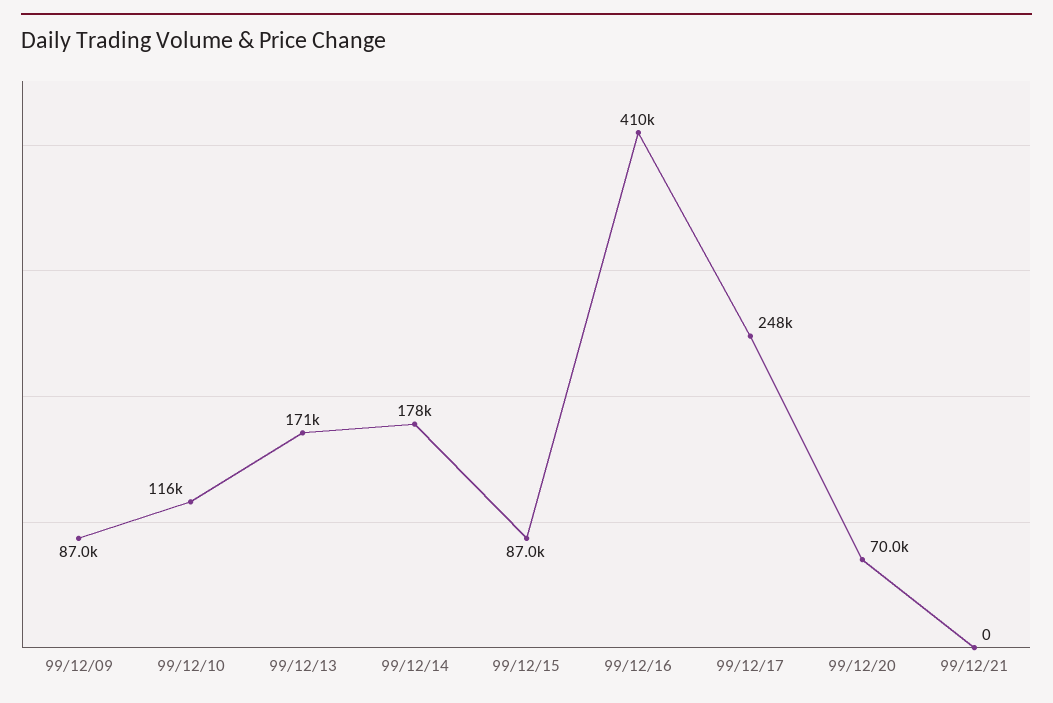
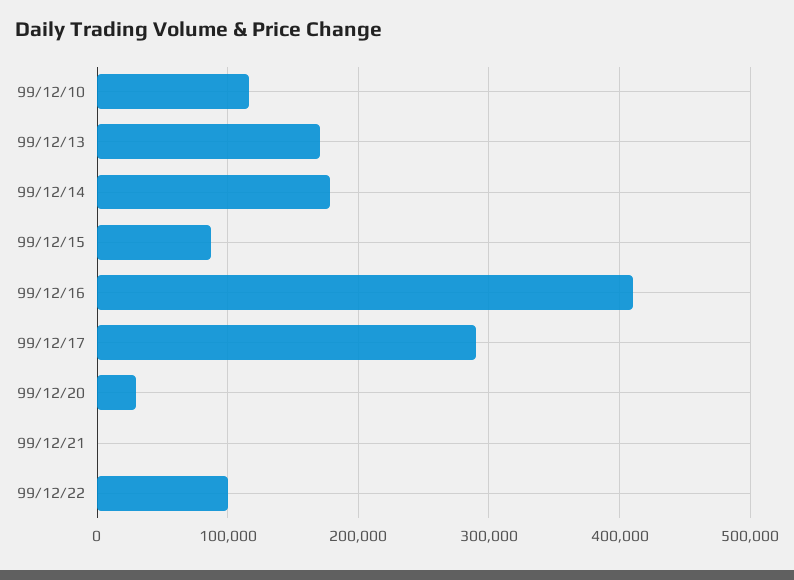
99/12/09: 87000 -> none
99/12/17: 248000 -> 290000
99/12/20: 70000 -> 30000
99/12/22: none -> 100000

